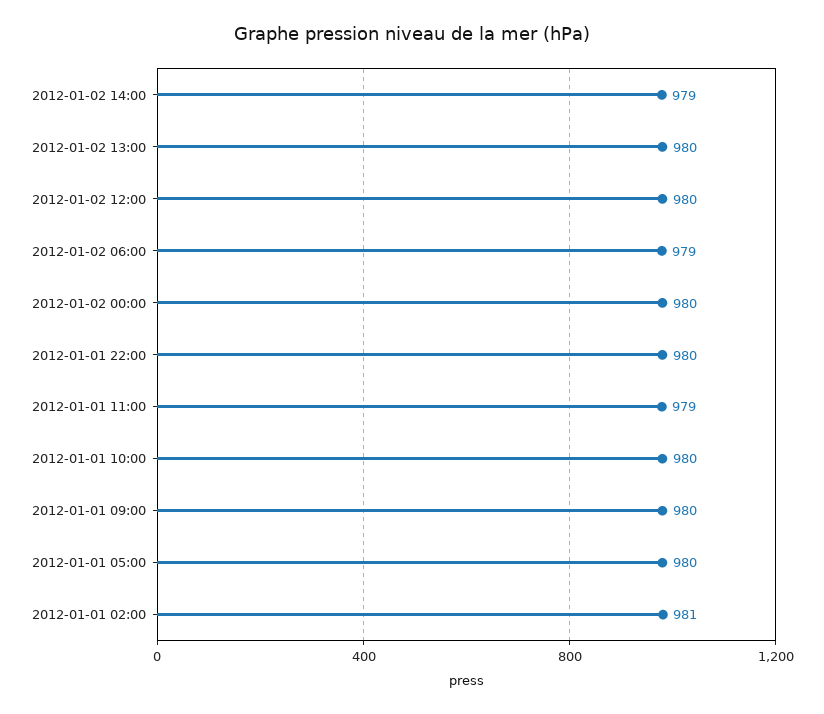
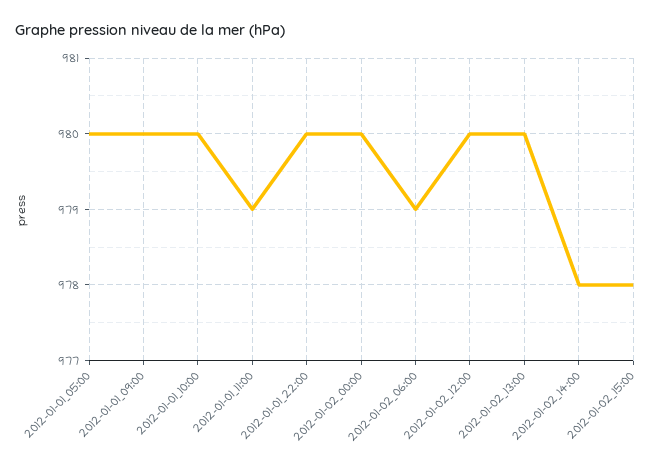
2012-01-02 14:00: 979 -> 978
2012-01-01 02:00: 981 -> none
2012-01-02_15:00: none -> 978

